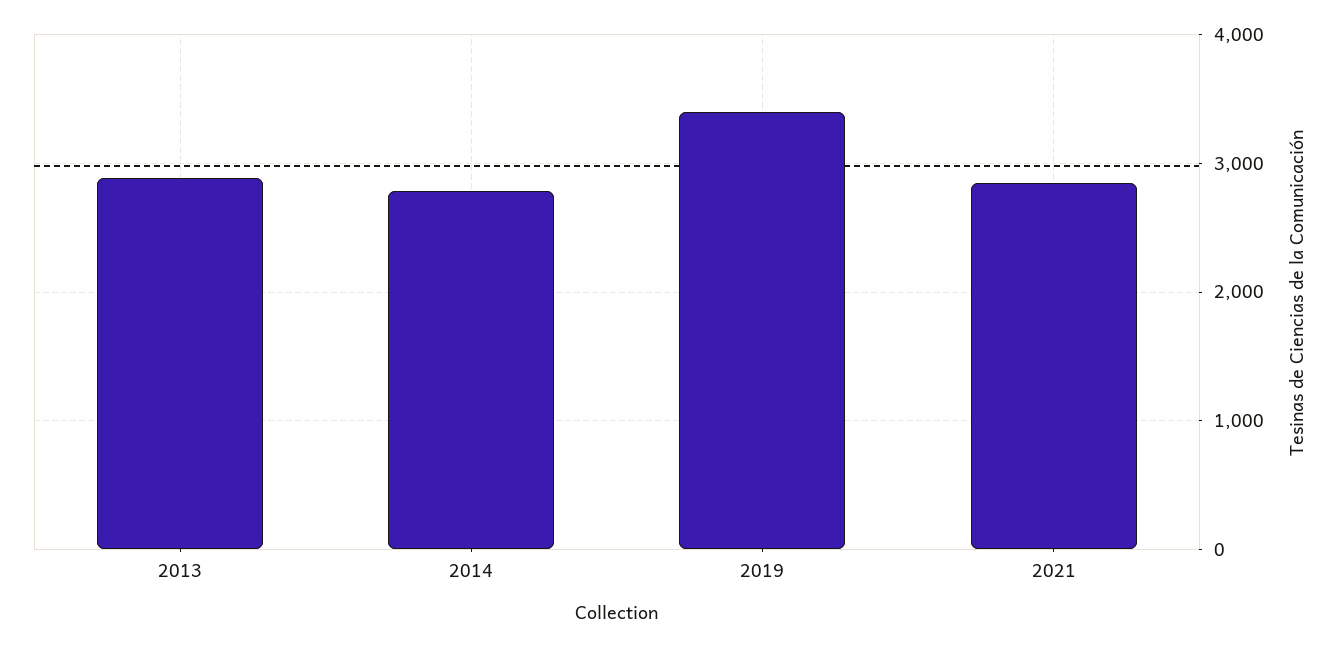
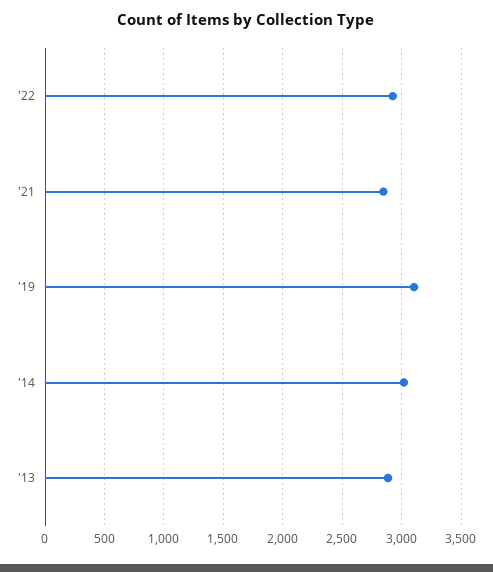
2014: 2800 -> 3000
2019: 3400 -> 3100
'22: none -> 2900

